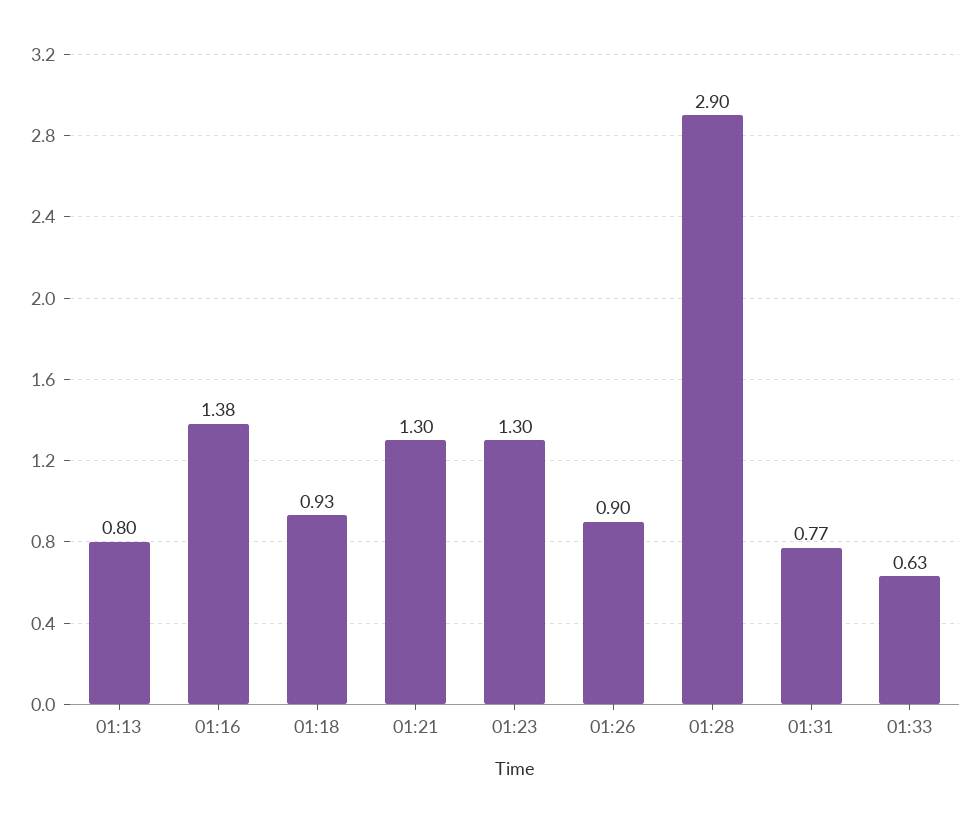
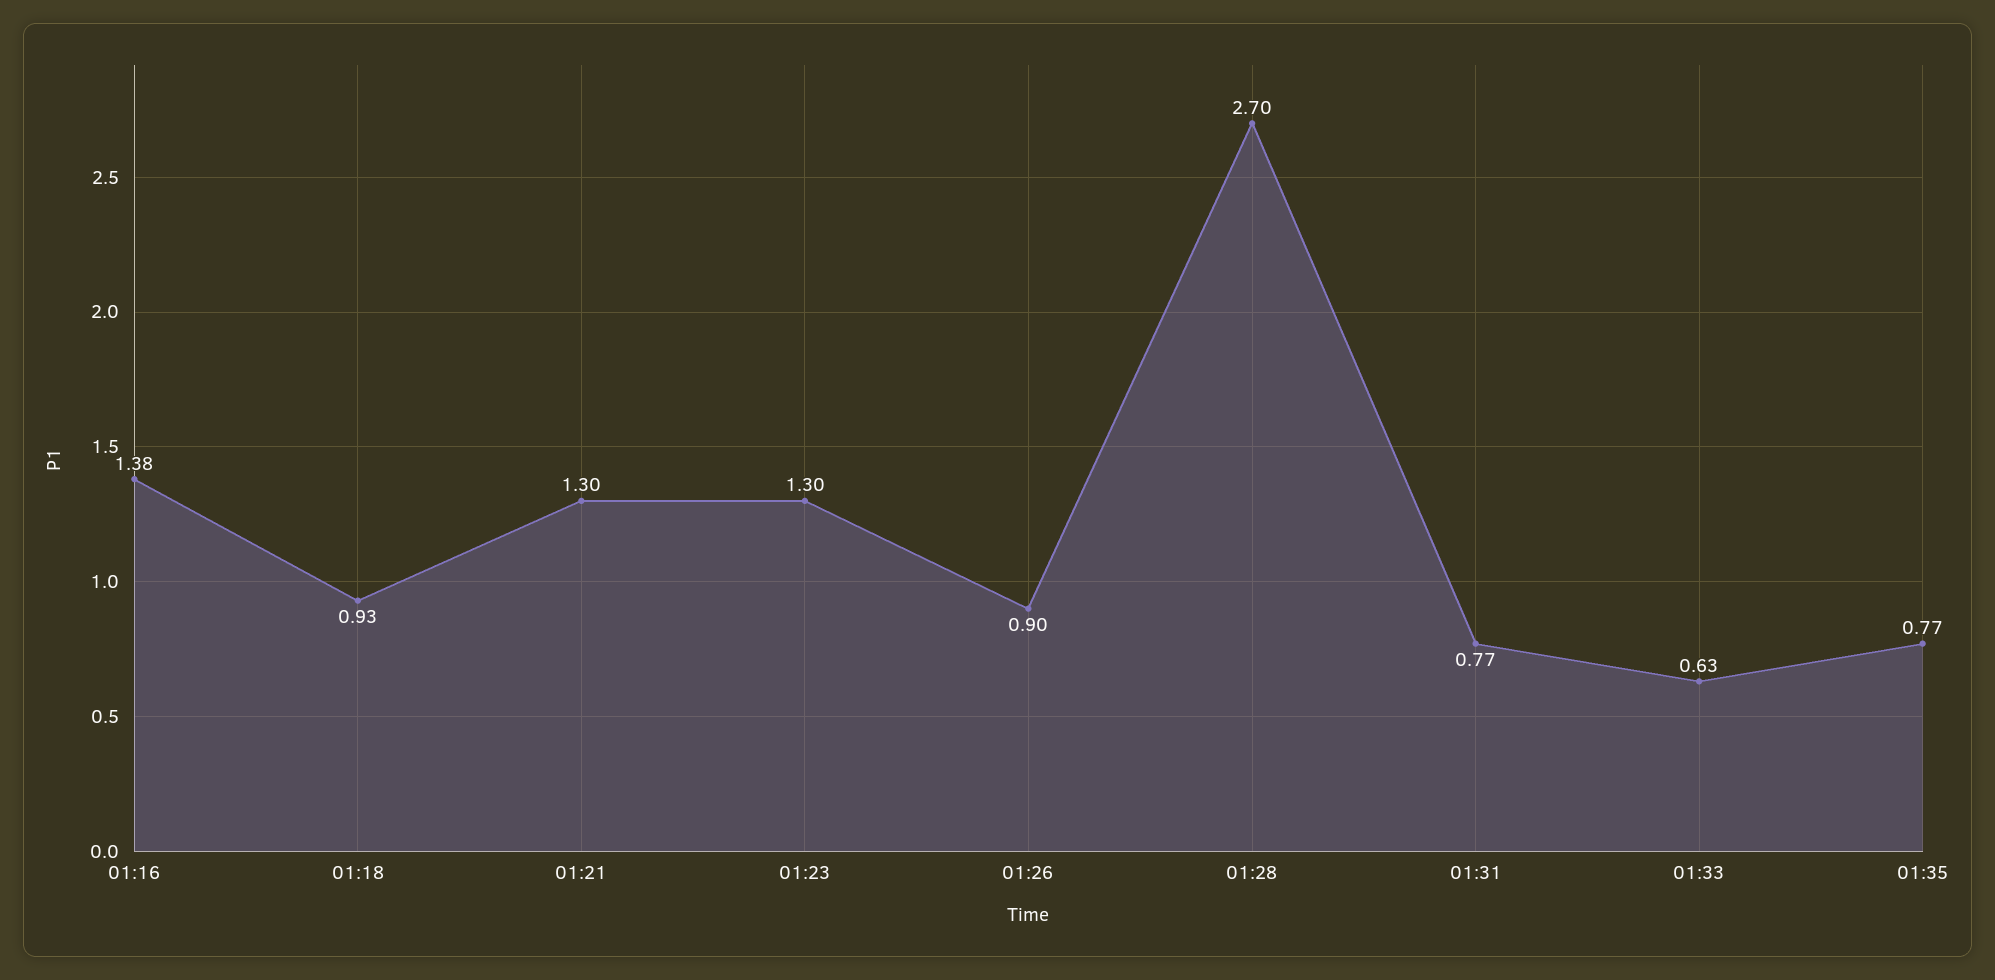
01:13: 0.8 -> none
01:28: 2.9 -> 2.7
01:35: none -> 0.77

